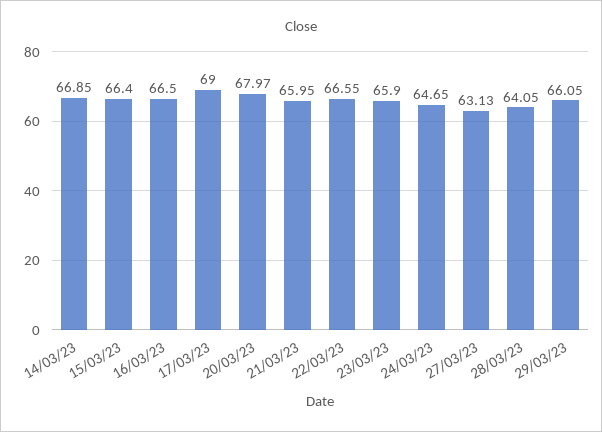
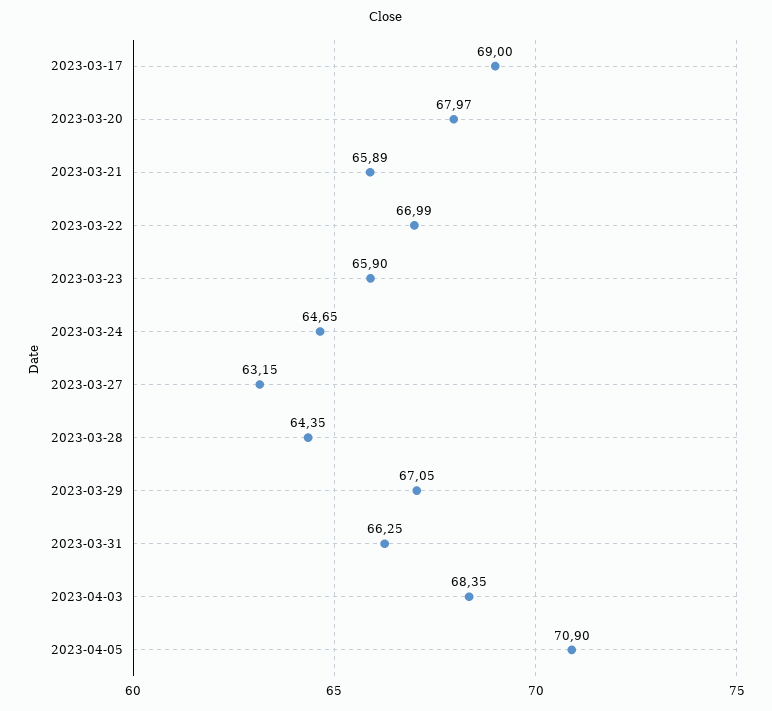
14/03/23: 66.85 -> none
15/03/23: 66.4 -> none
16/03/23: 66.5 -> none
21/03/23: 65.95 -> 65.89
22/03/23: 66.55 -> 66.99
27/03/23: 63.13 -> 63.15
28/03/23: 64.05 -> 64.35
29/03/23: 66.05 -> 67.05
2023-03-31: none -> 66.25
2023-04-03: none -> 68.35
2023-04-05: none -> 70.9

